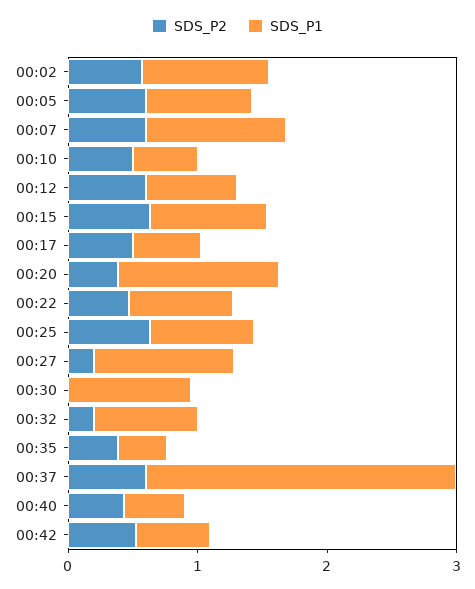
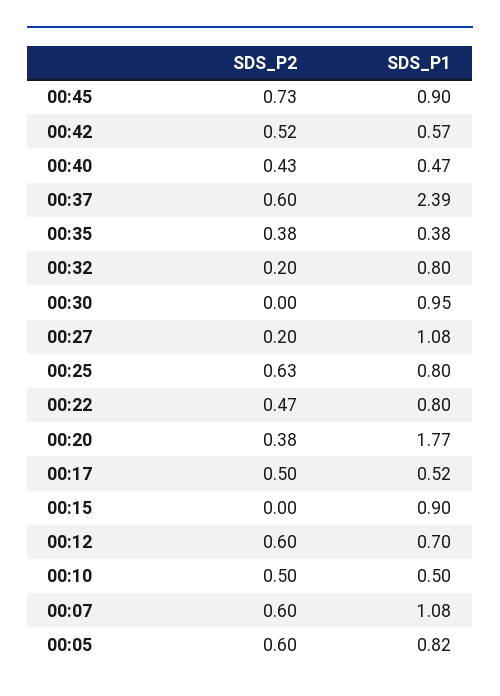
SDS_P2, 00:02: 0.6 -> none
SDS_P1, 00:02: 1 -> none
SDS_P2, 00:15: 0.6 -> 0
SDS_P1, 00:20: 1.2 -> 1.77
SDS_P2, 00:45: none -> 0.73
SDS_P1, 00:45: none -> 0.9

